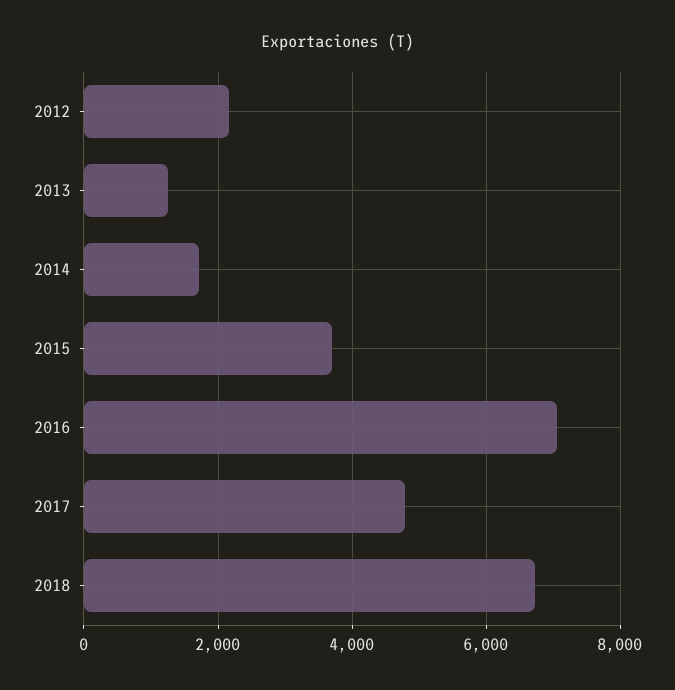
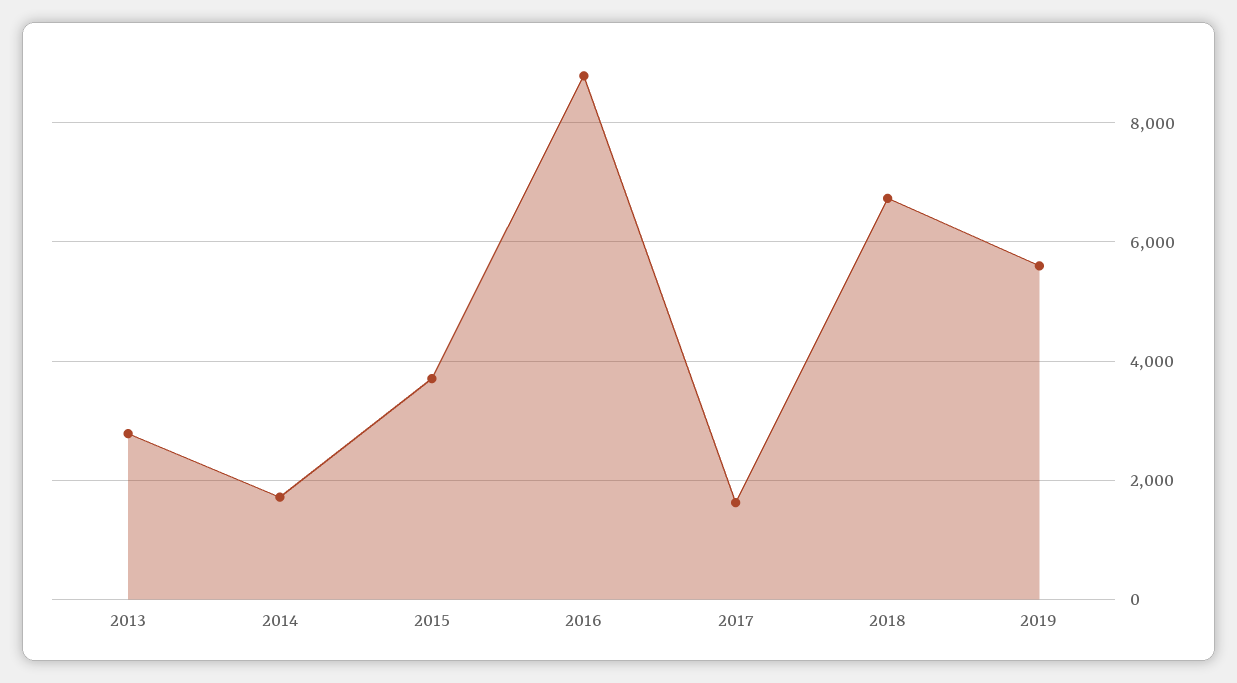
2012: 2200 -> none
2013: 1200 -> 2800
2016: 7000 -> 8800
2017: 4800 -> 1600
2019: none -> 5600

